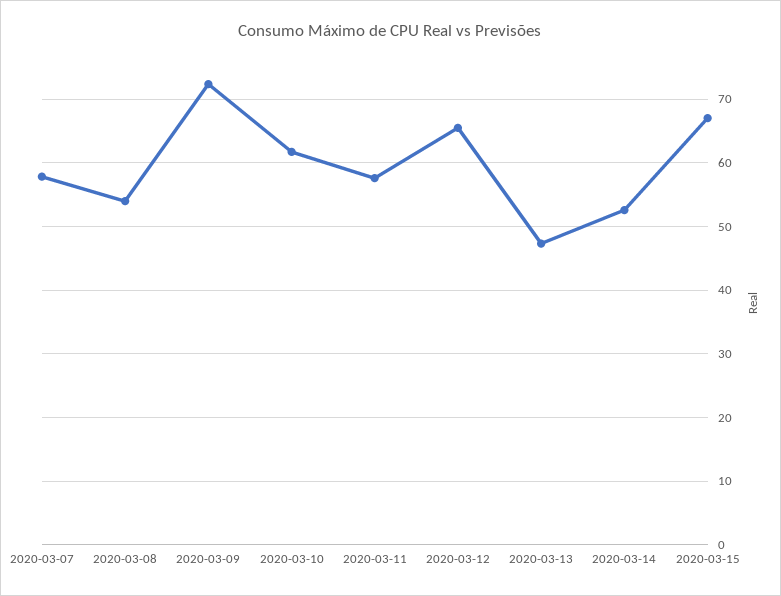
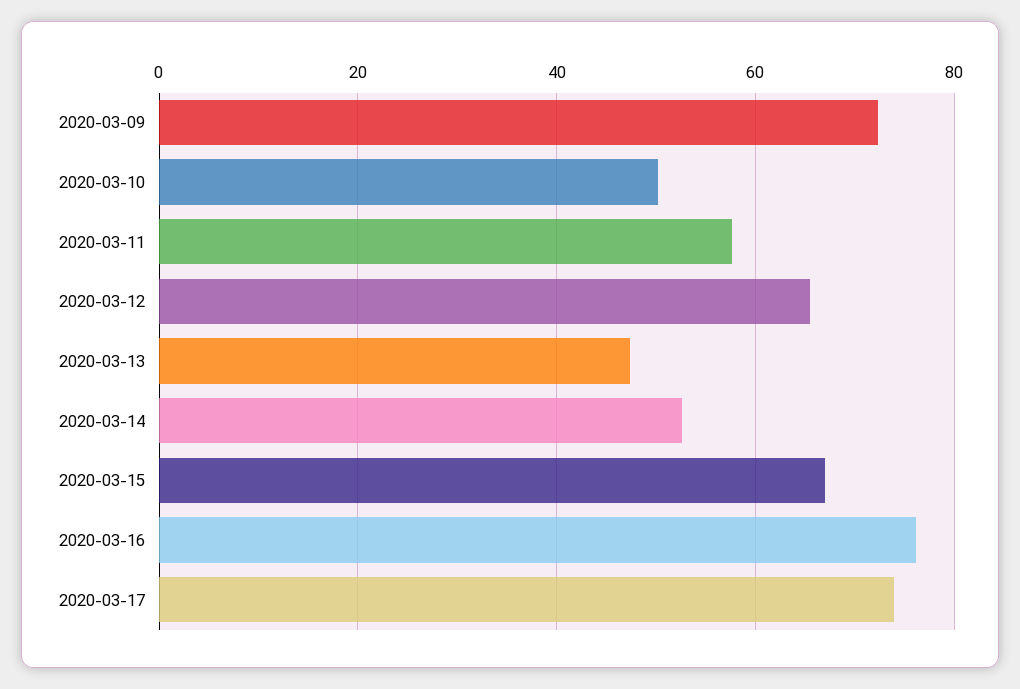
2020-03-07: 58 -> none
2020-03-08: 54 -> none
2020-03-10: 62 -> 50
2020-03-16: none -> 76
2020-03-17: none -> 74

